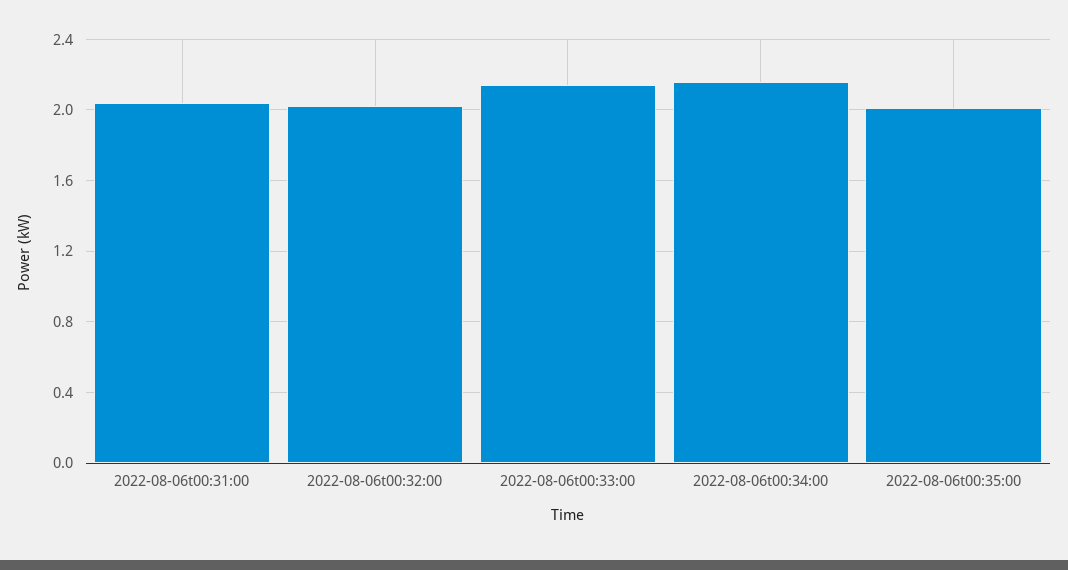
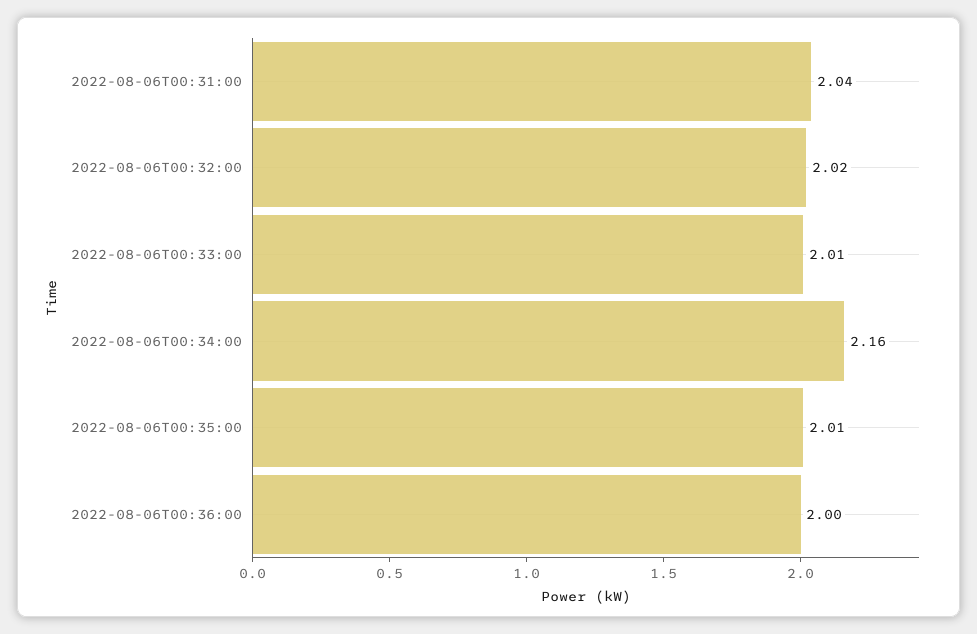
2022-08-06t00:33:00: 2.15 -> 2.01
2022-08-06T00:36:00: none -> 2

